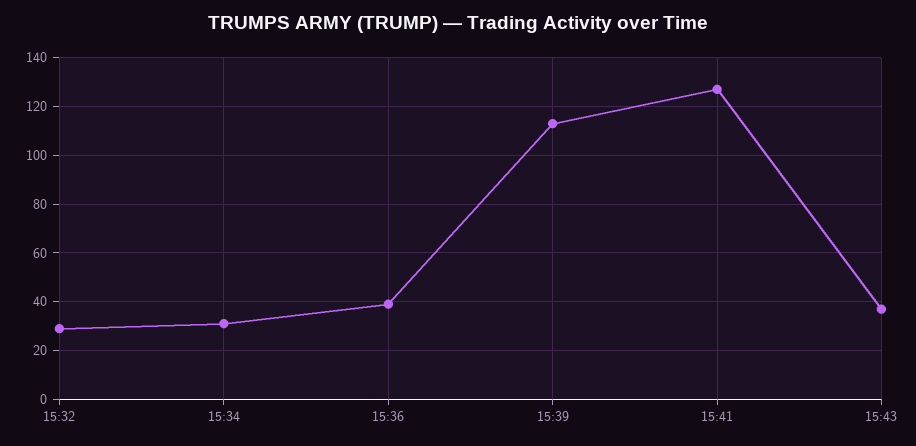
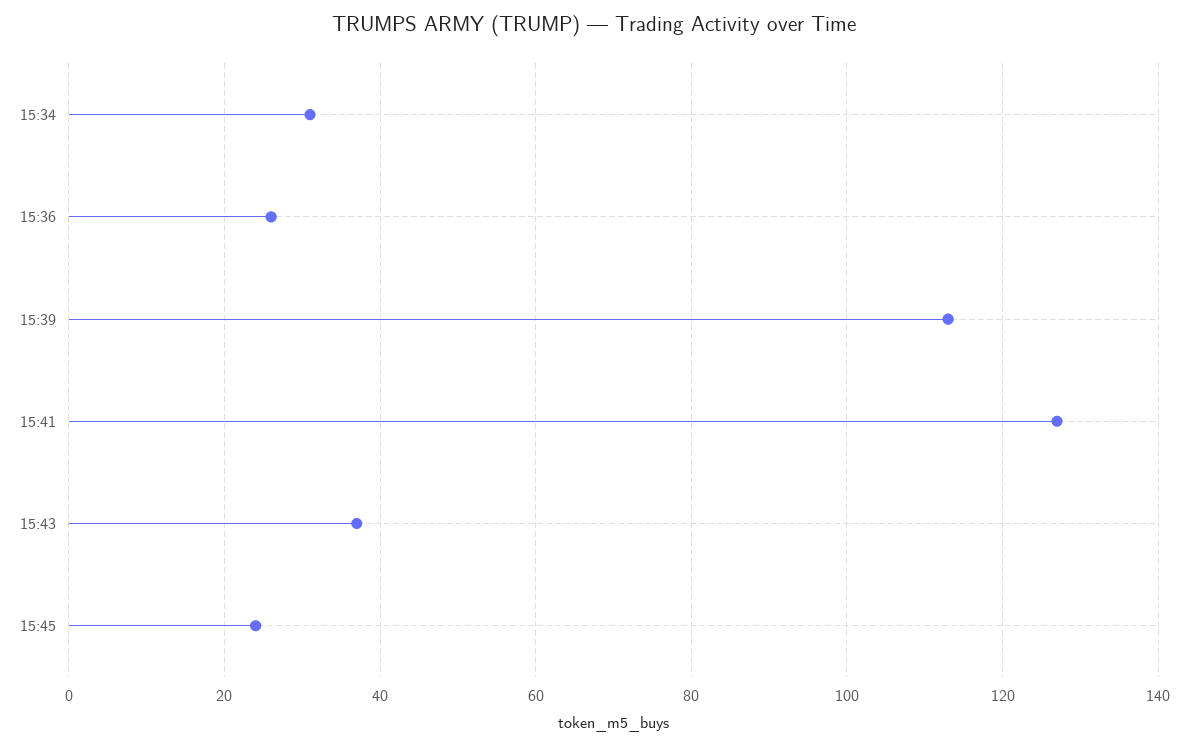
15:32: 30 -> none
15:36: 40 -> 25
15:45: none -> 25

